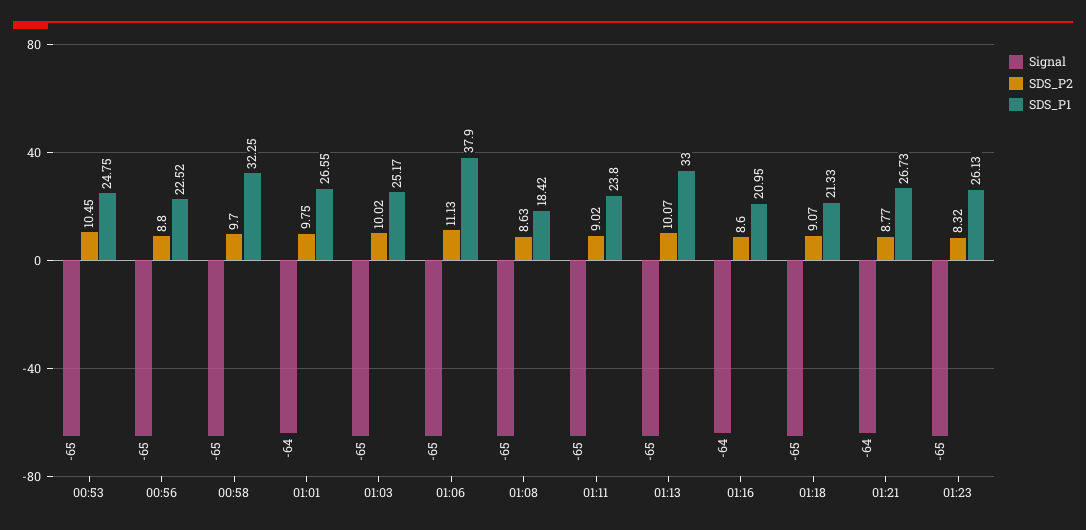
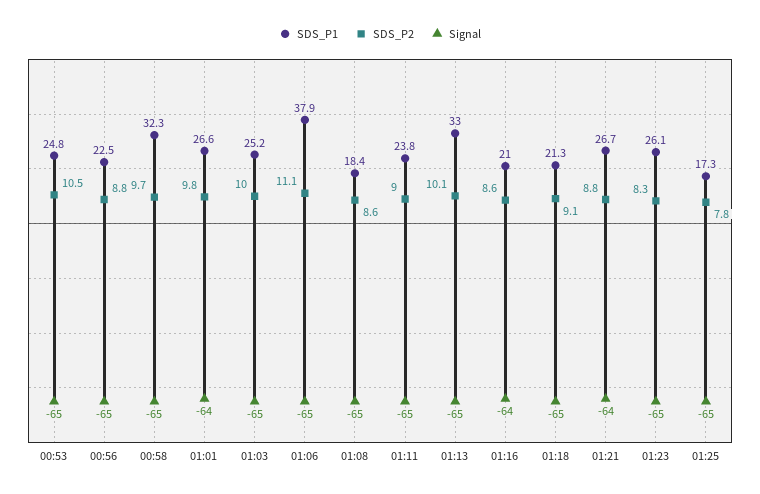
SDS_P1, 01:25: none -> 17.3
SDS_P2, 01:25: none -> 7.8
Signal, 01:25: none -> -65

